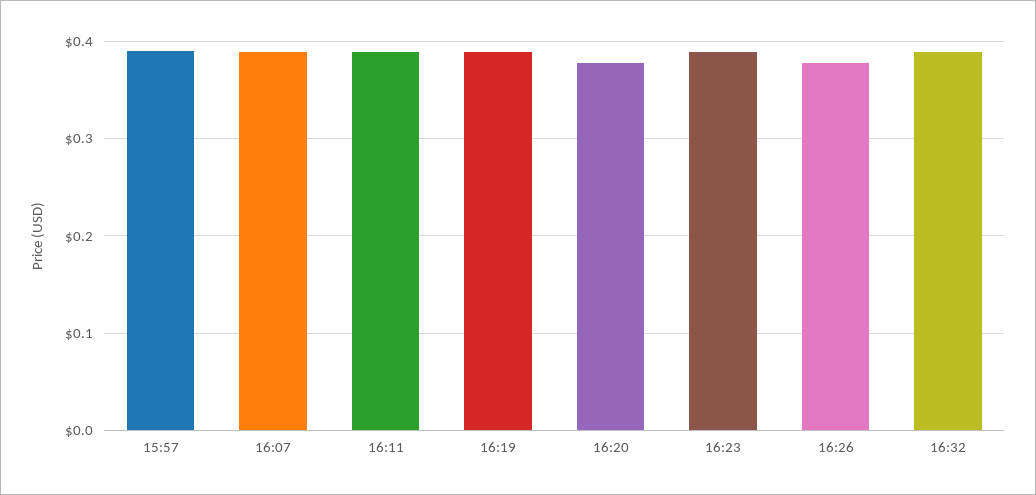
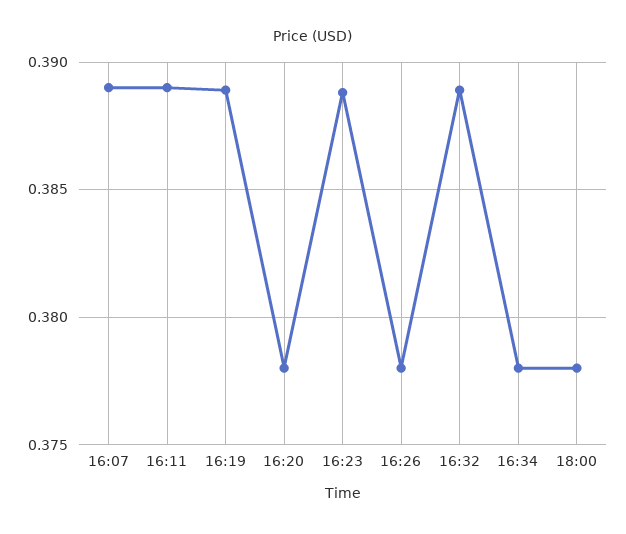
15:57: 0.39 -> none
16:34: none -> 0.378
18:00: none -> 0.378

